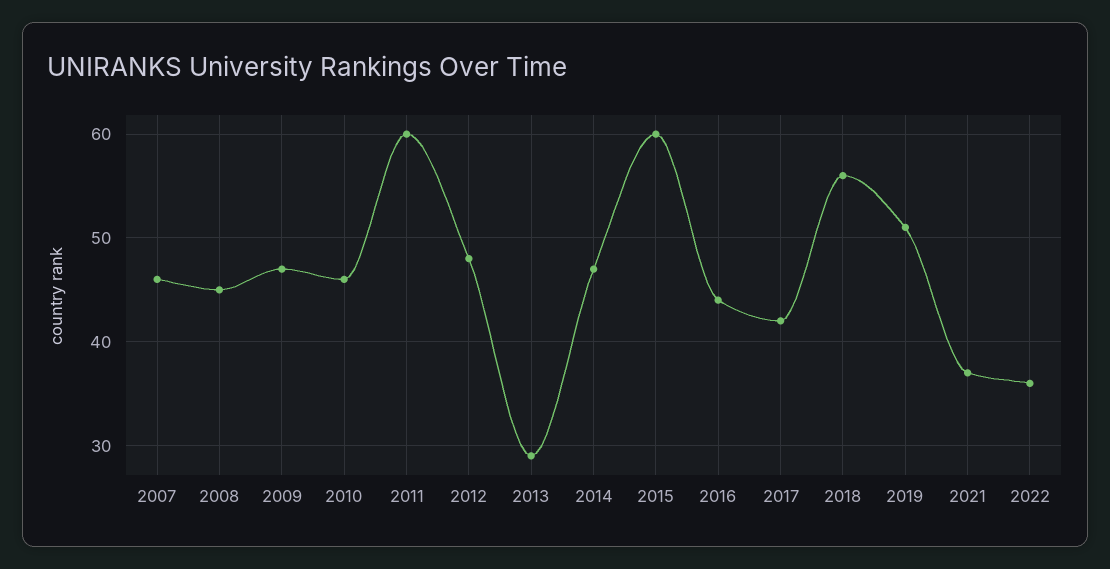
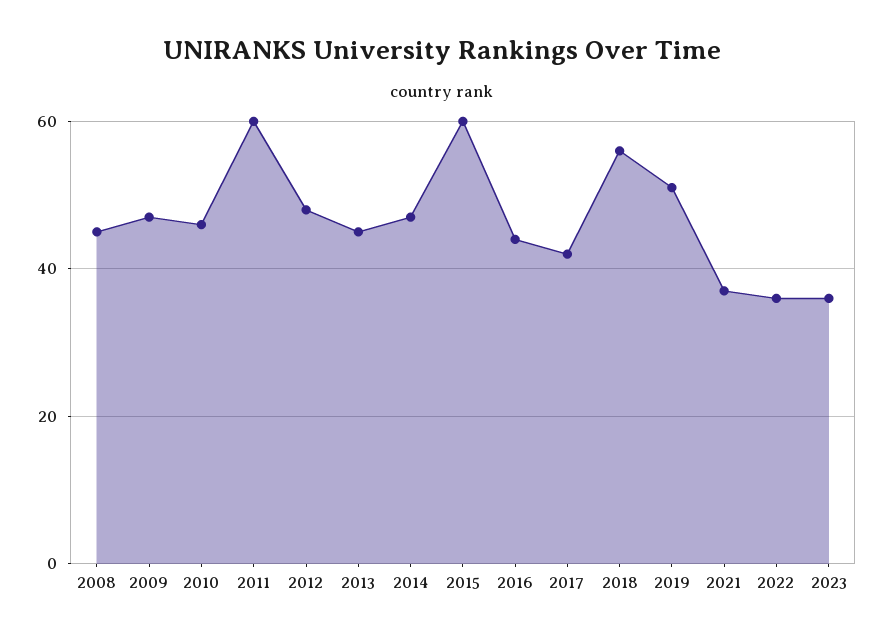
2007: 46 -> none
2013: 29 -> 45
2023: none -> 35

